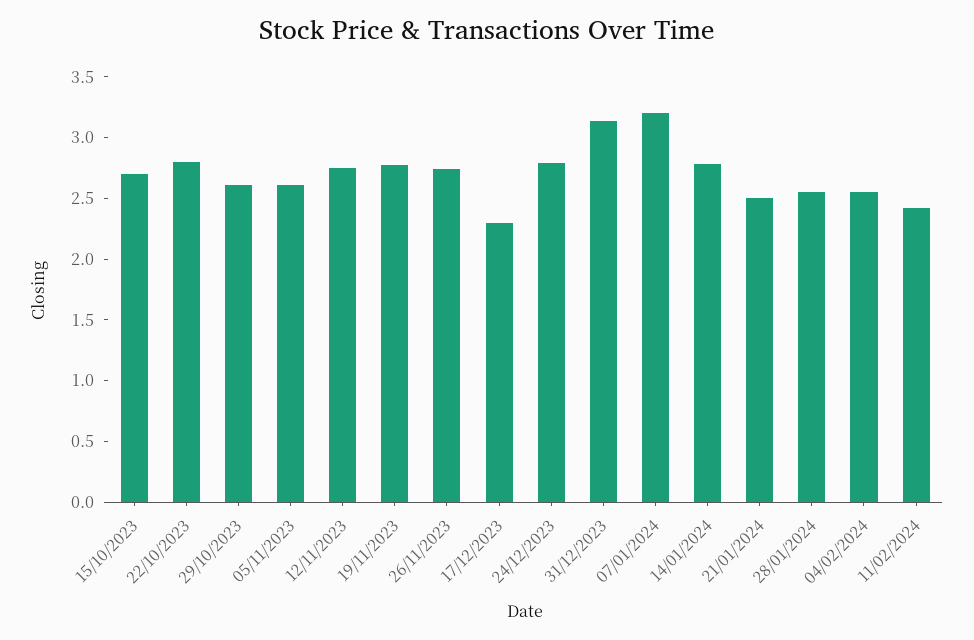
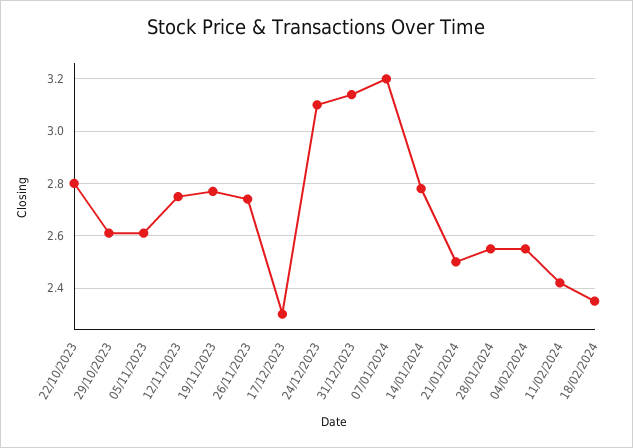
15/10/2023: 2.7 -> none
24/12/2023: 2.8 -> 3.1
18/02/2024: none -> 2.35

